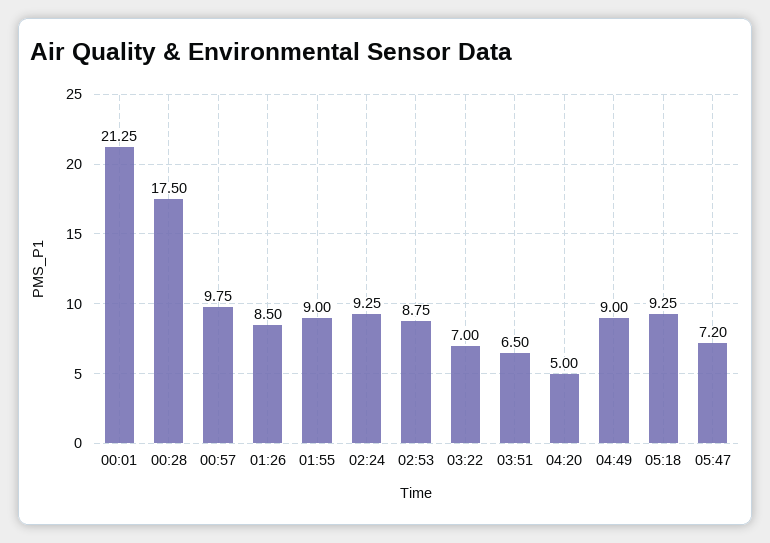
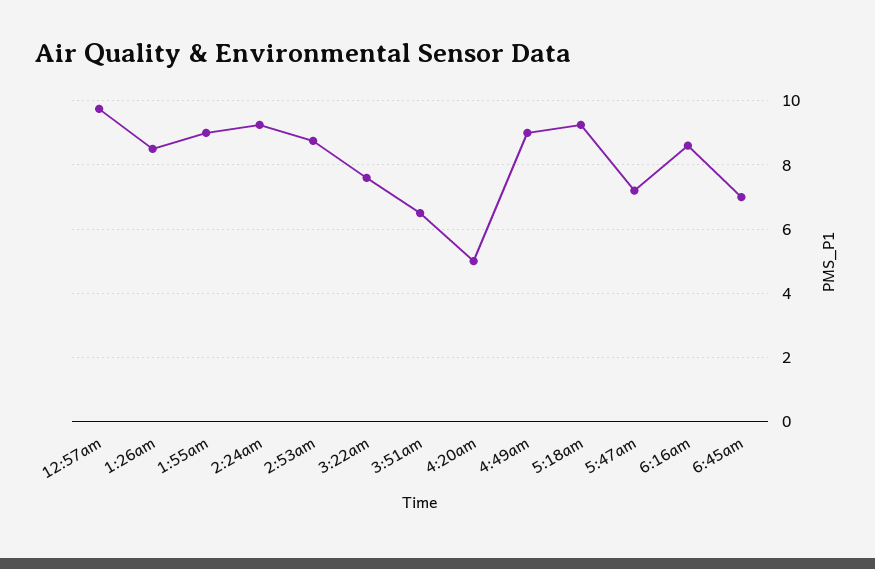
00:01: 21.25 -> none
00:28: 17.5 -> none
03:22: 7 -> 7.6
6:16am: none -> 8.6
6:45am: none -> 7

